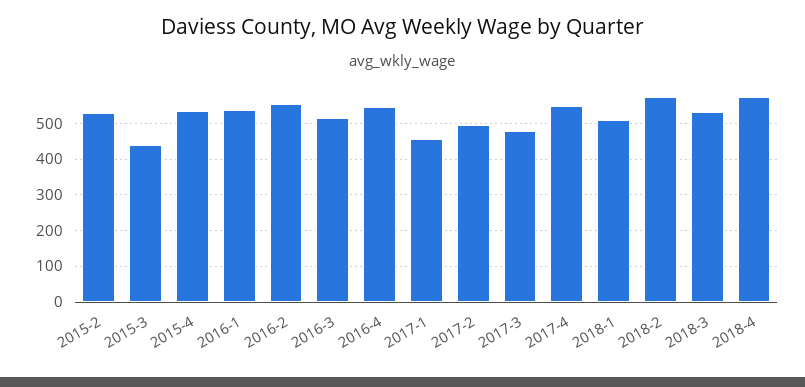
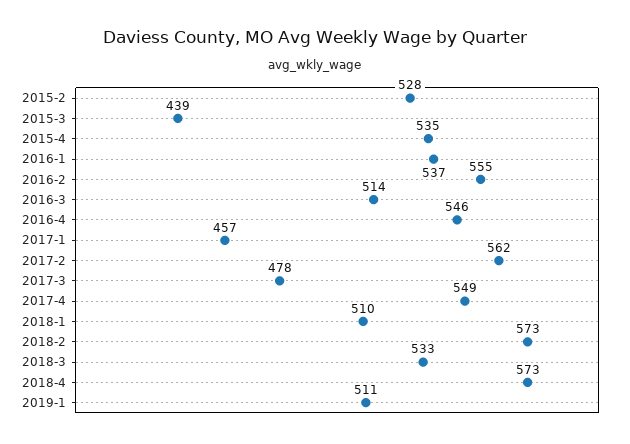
2017-2: 500 -> 562
2019-1: none -> 511

